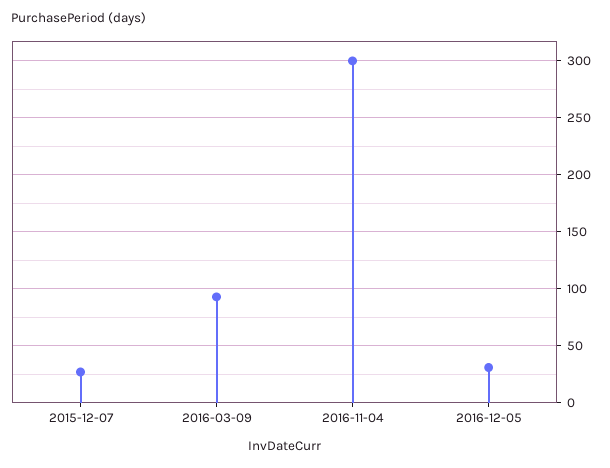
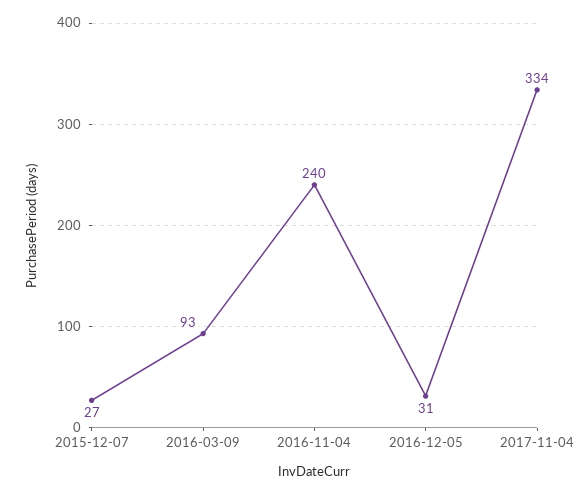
2016-11-04: 300 -> 240
2017-11-04: none -> 334

